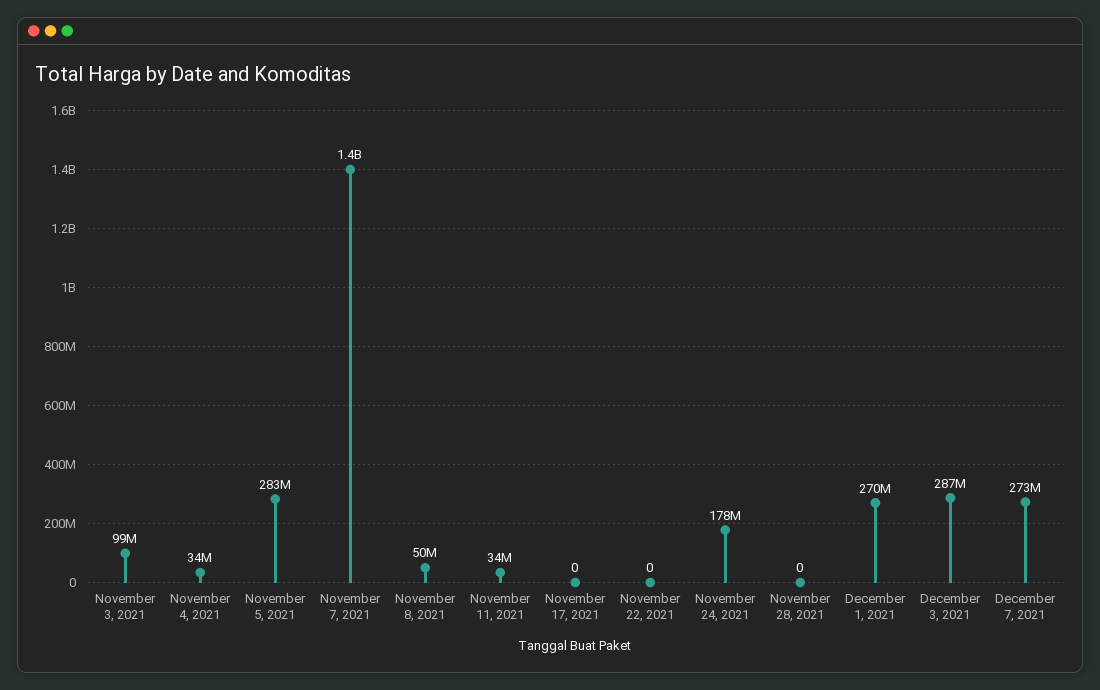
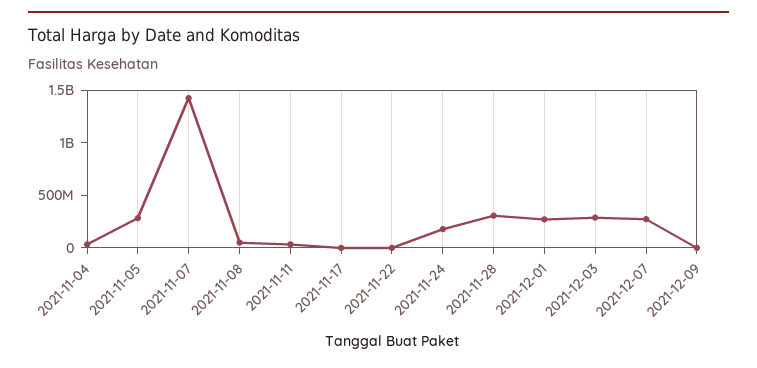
November 3, 2021: 99000000 -> none
November 28, 2021: 0 -> 300000000
2021-12-09: none -> 0

